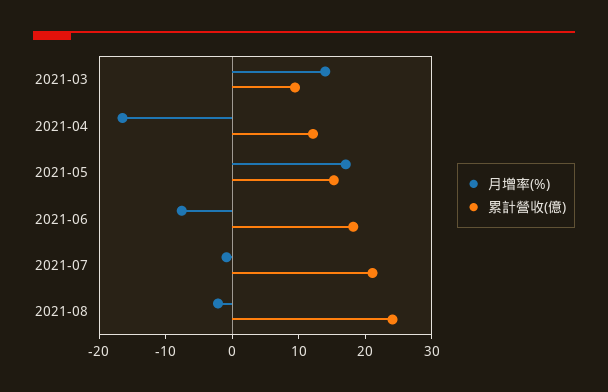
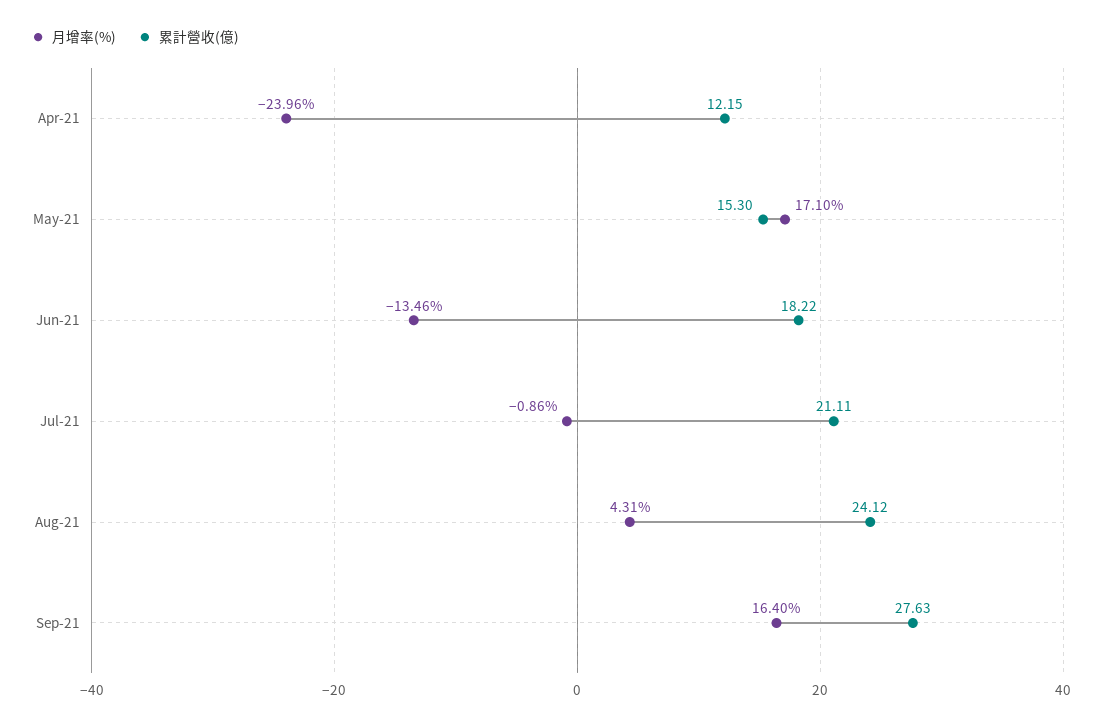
月增率(%), 2021-03: 14 -> none
累計營收(億), 2021-03: 10 -> none
月增率(%), 2021-04: -16 -> -23.96
月增率(%), 2021-06: -8 -> -13.46
月增率(%), 2021-08: -2 -> 4.31
月增率(%), Sep-21: none -> 16.4
累計營收(億), Sep-21: none -> 27.63

